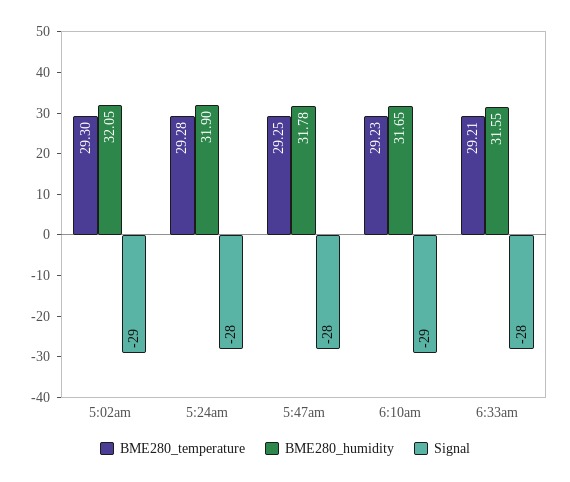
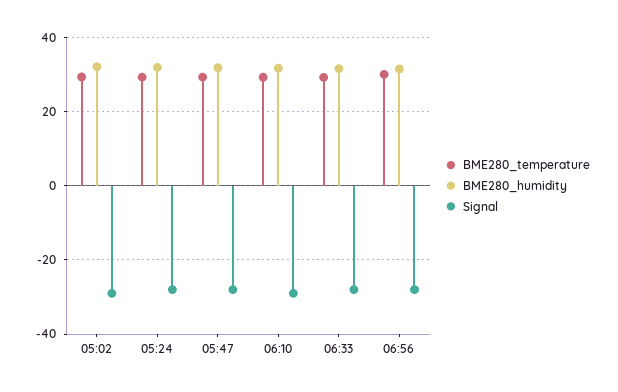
BME280_temperature, 06:56: none -> 30
BME280_humidity, 06:56: none -> 32
Signal, 06:56: none -> -28

